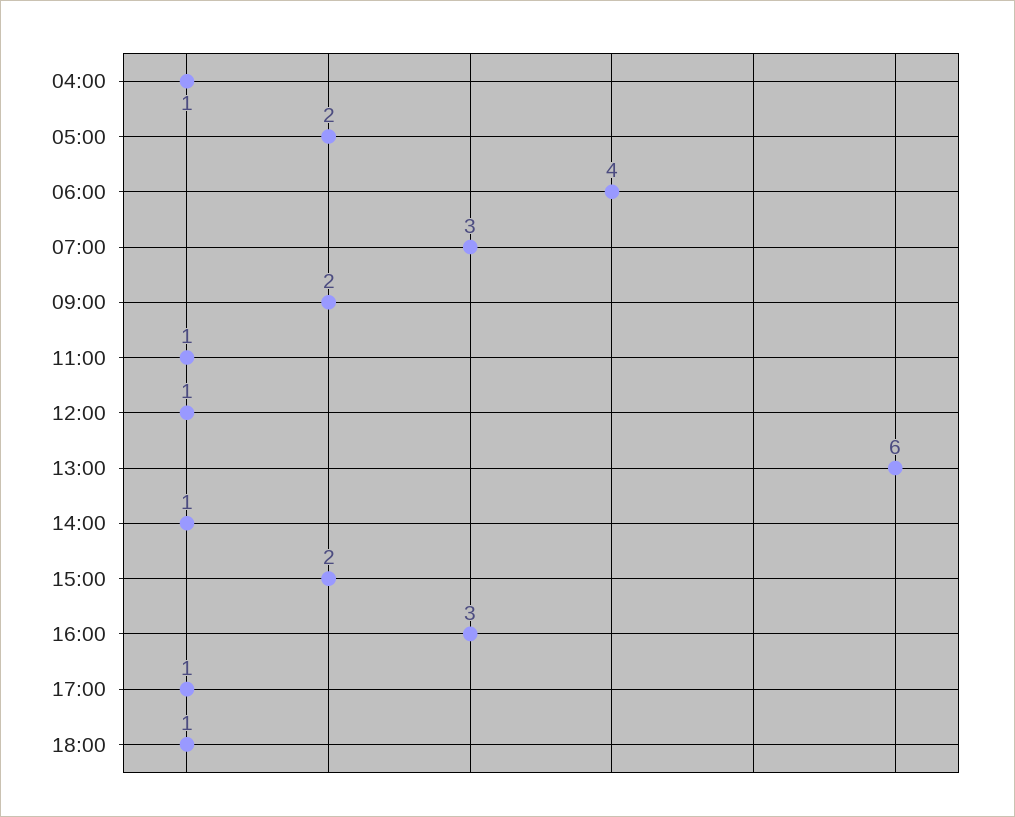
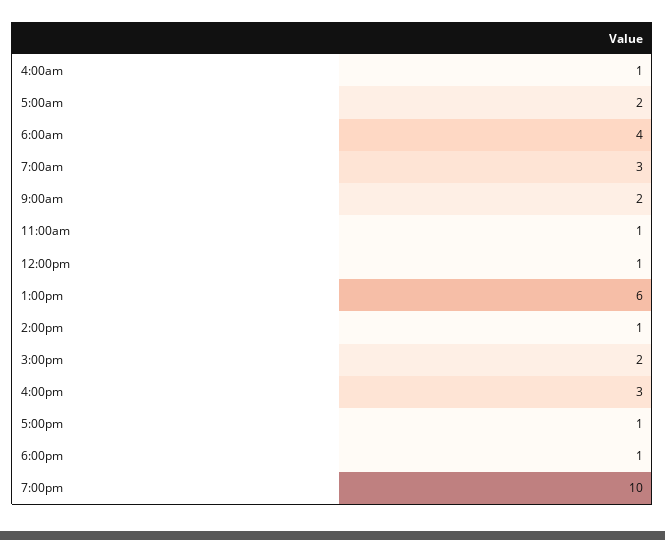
7:00pm: none -> 10

